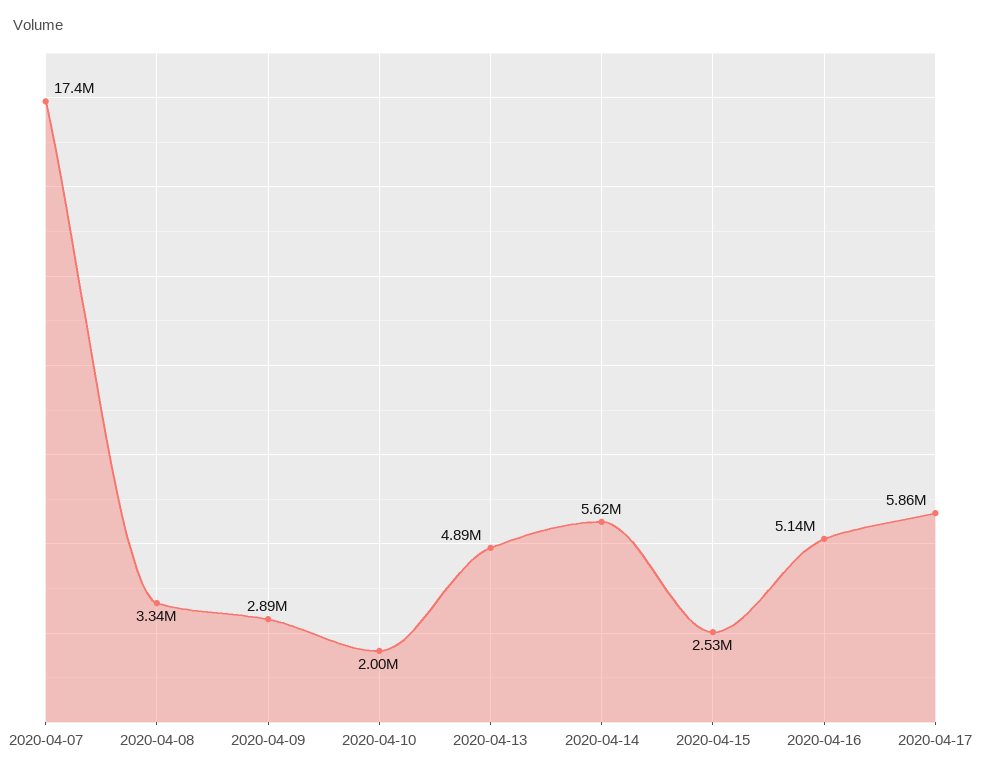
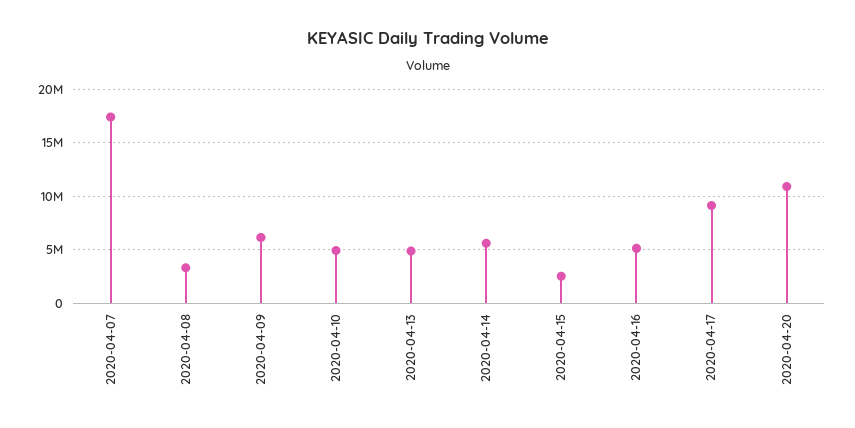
2020-04-09: 2890000 -> 6000000
2020-04-10: 2000000 -> 5000000
2020-04-17: 5860000 -> 9000000
2020-04-20: none -> 11000000

